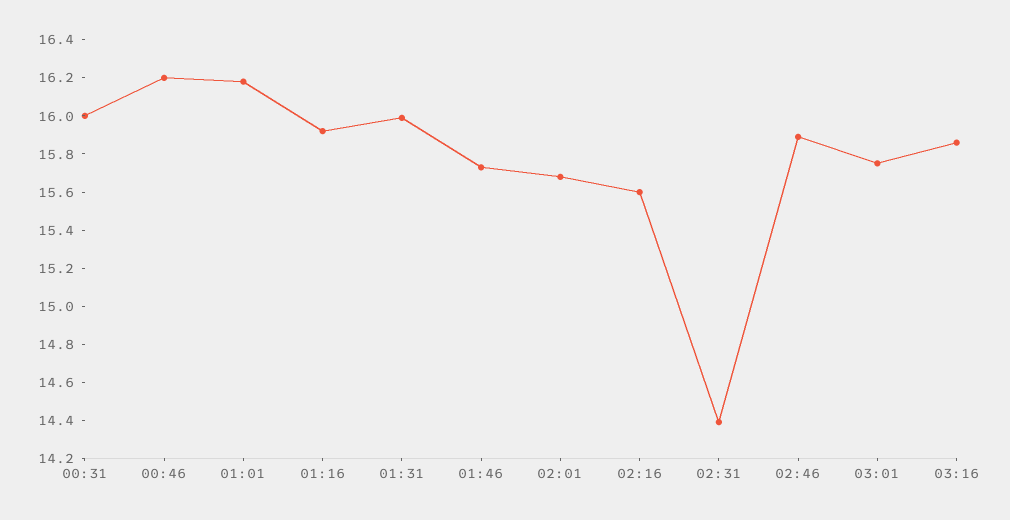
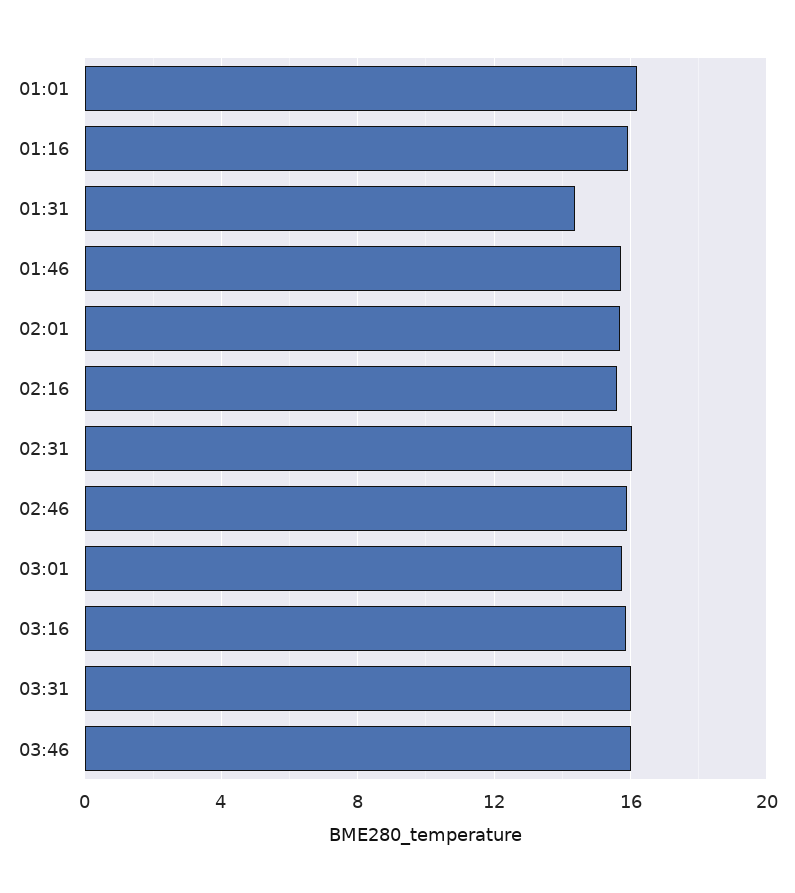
00:31: 16 -> none
00:46: 16.2 -> none
01:31: 16 -> 14.5
02:31: 14.4 -> 16
03:31: none -> 16
03:46: none -> 16

